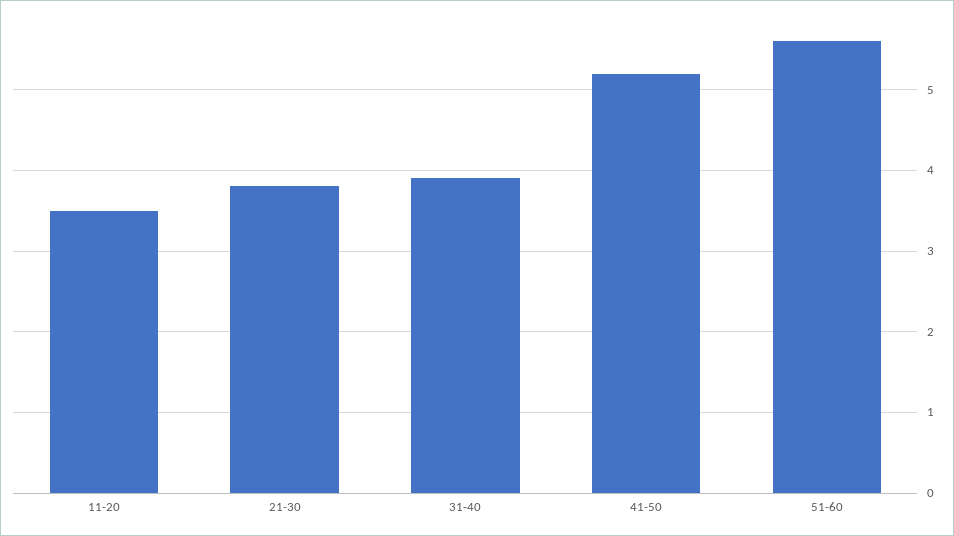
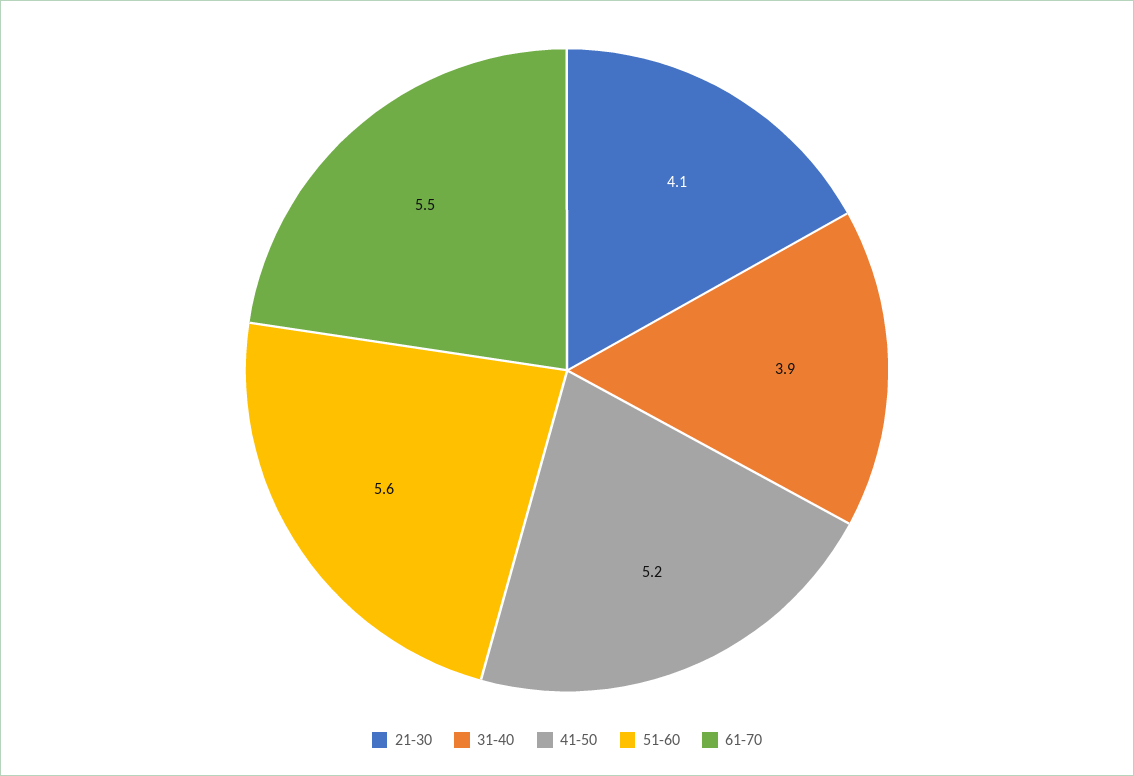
11-20: 3.5 -> none
21-30: 3.8 -> 4.1
61-70: none -> 5.5

